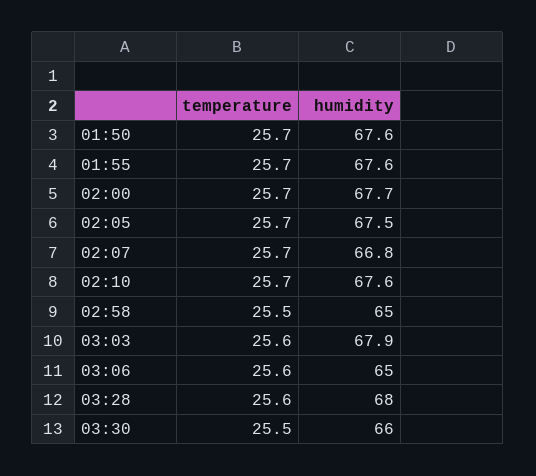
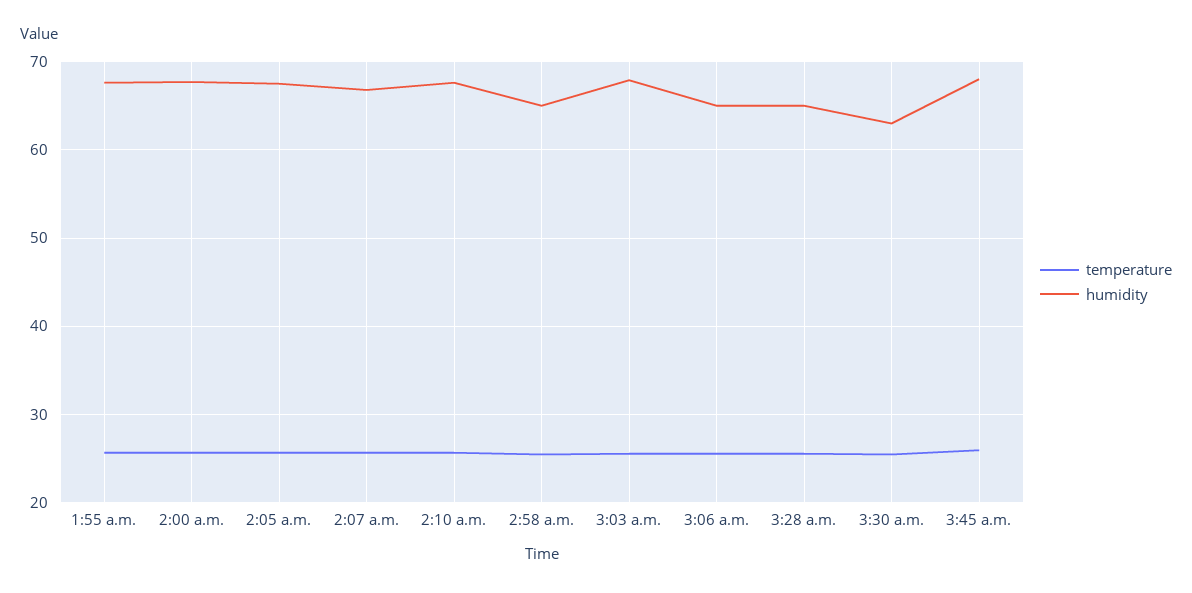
temperature, 01:50: 25.7 -> none
humidity, 01:50: 67.6 -> none
humidity, 03:28: 68 -> 65
humidity, 03:30: 66 -> 63
temperature, 3:45 a.m.: none -> 26
humidity, 3:45 a.m.: none -> 68

